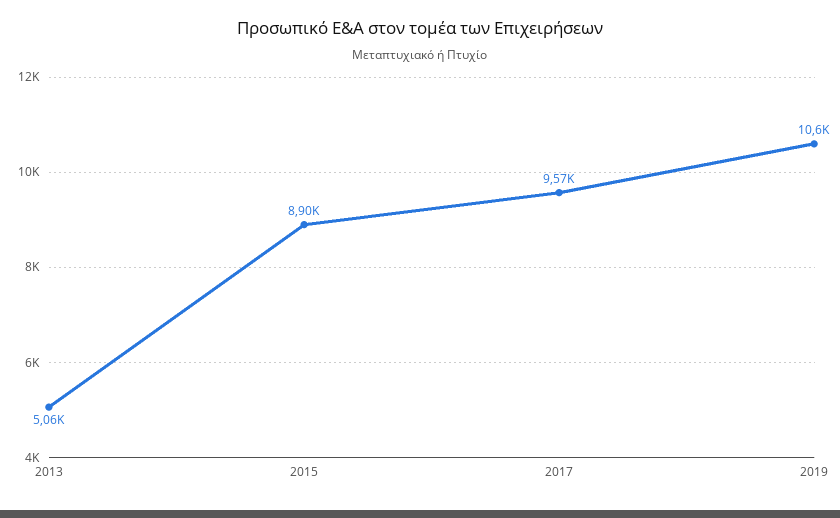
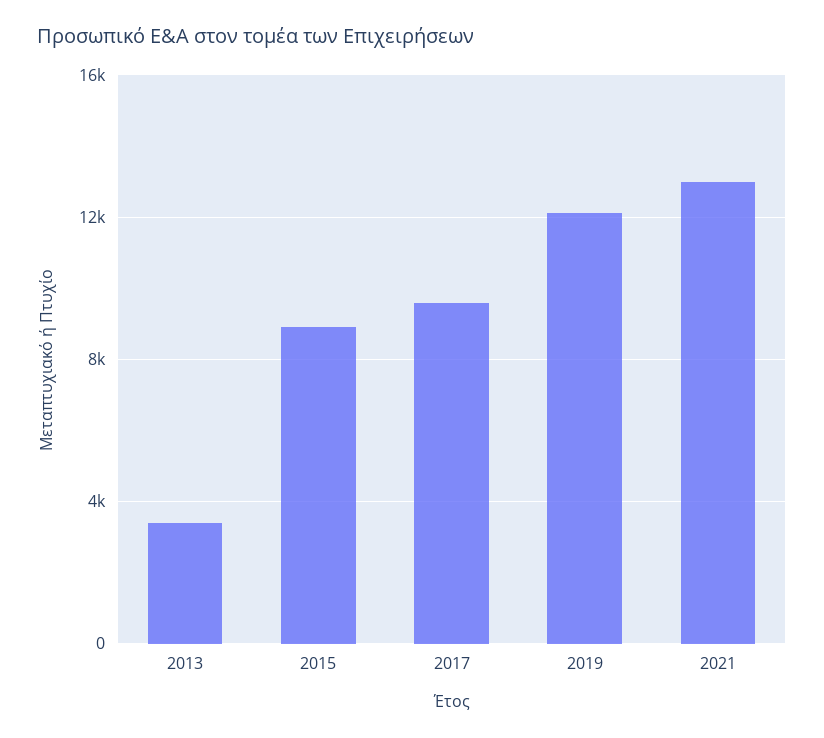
2013: 5060 -> 3500
2019: 10600 -> 12000
2021: none -> 13000

